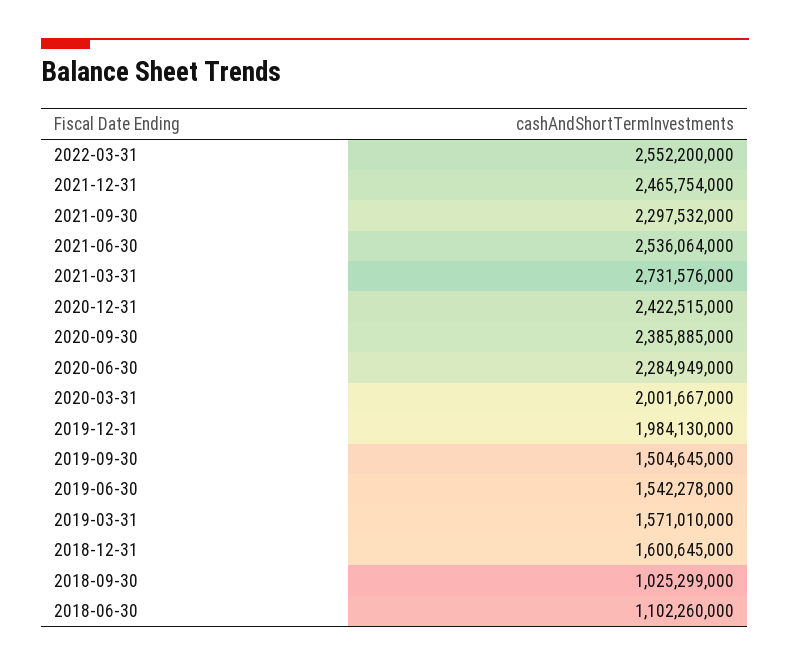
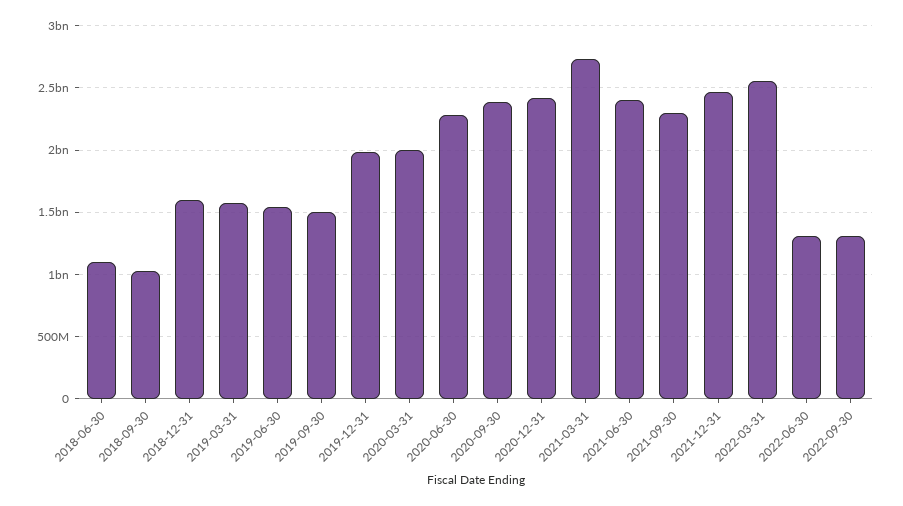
2021-06-30: 2536064000 -> 2400000000
2022-06-30: none -> 1300000000
2022-09-30: none -> 1300000000

